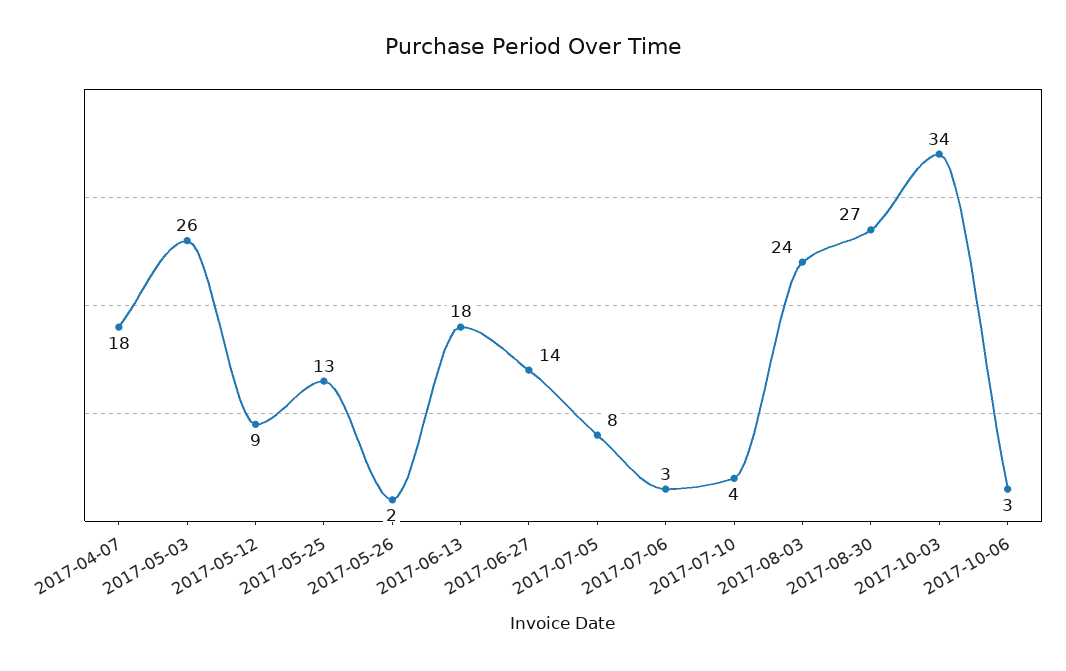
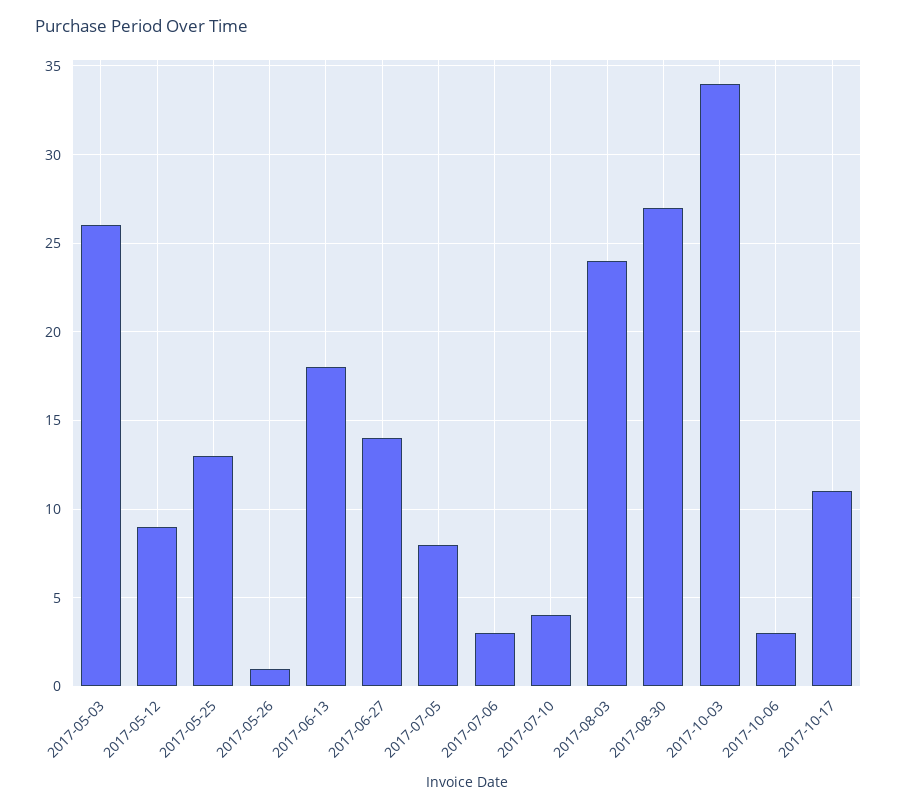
2017-04-07: 18 -> none
2017-05-26: 2 -> 1
2017-10-17: none -> 11

